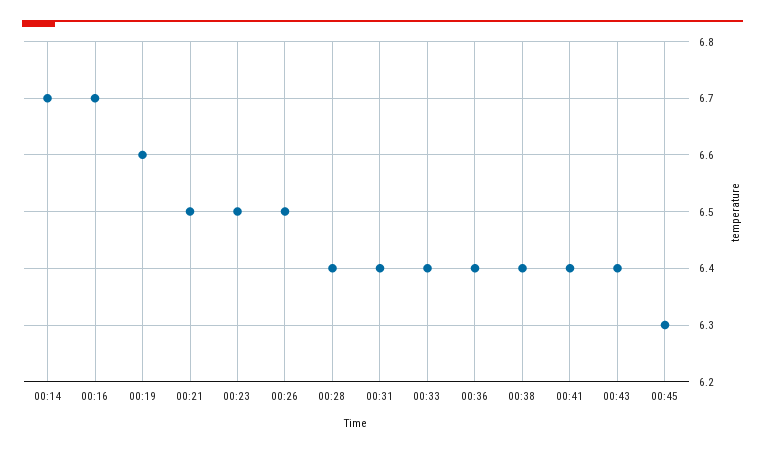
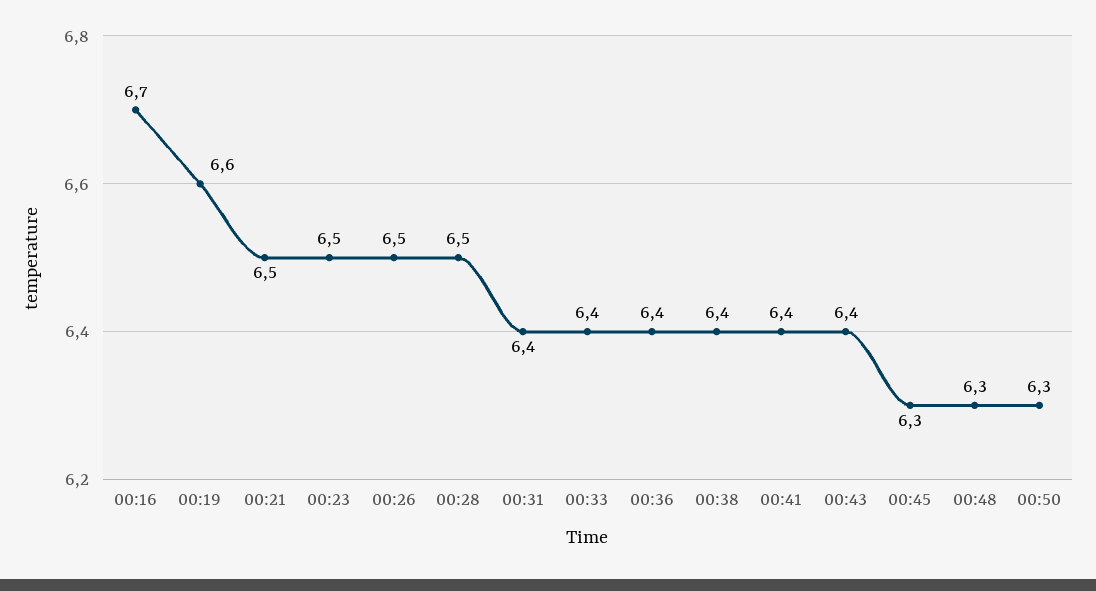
00:14: 6.7 -> none
00:28: 6.4 -> 6.5
00:48: none -> 6.3
00:50: none -> 6.3

